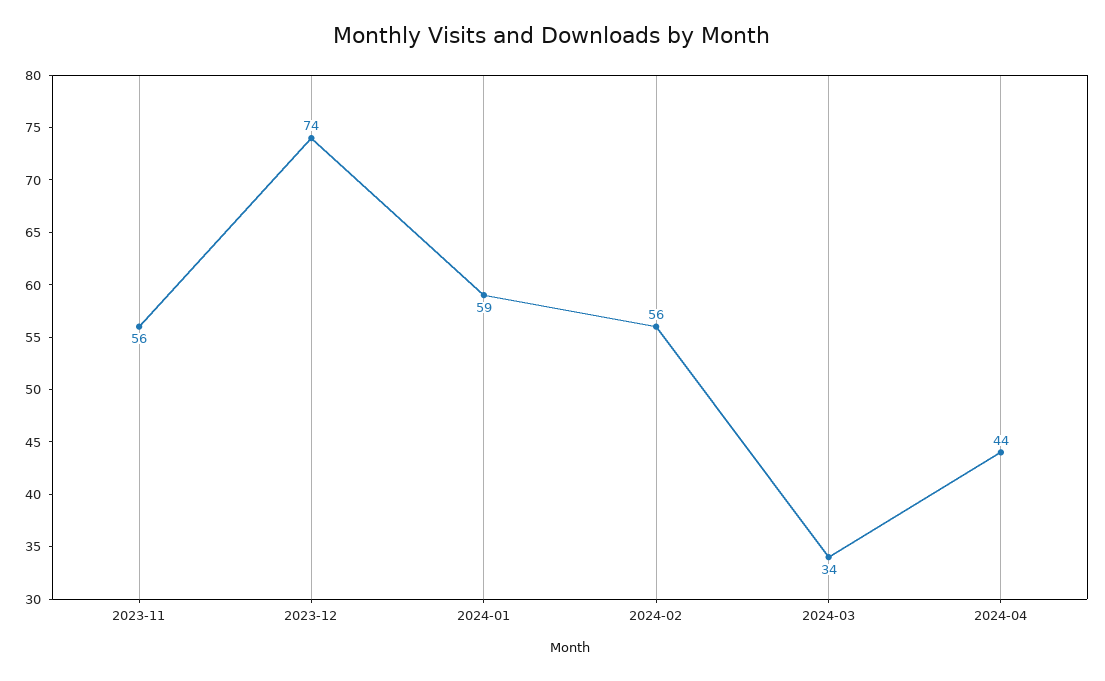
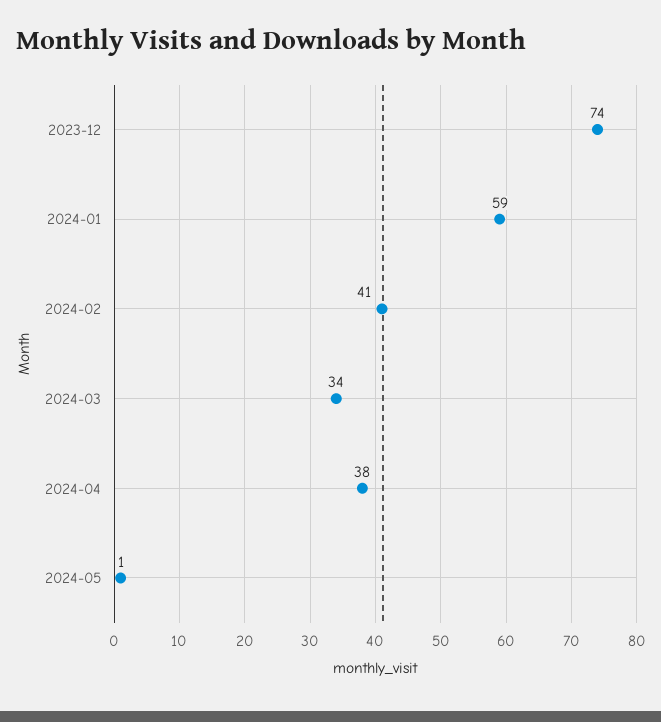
2023-11: 56 -> none
2024-02: 56 -> 41
2024-04: 44 -> 38
2024-05: none -> 1

